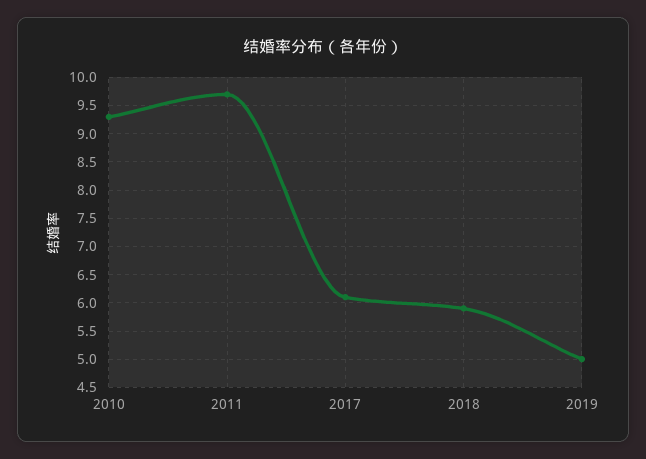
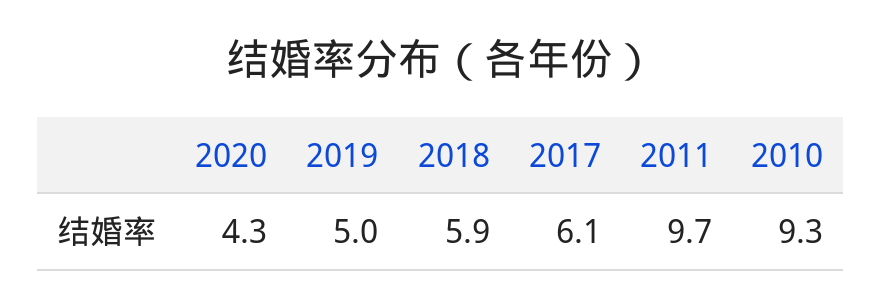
2020: none -> 4.3

